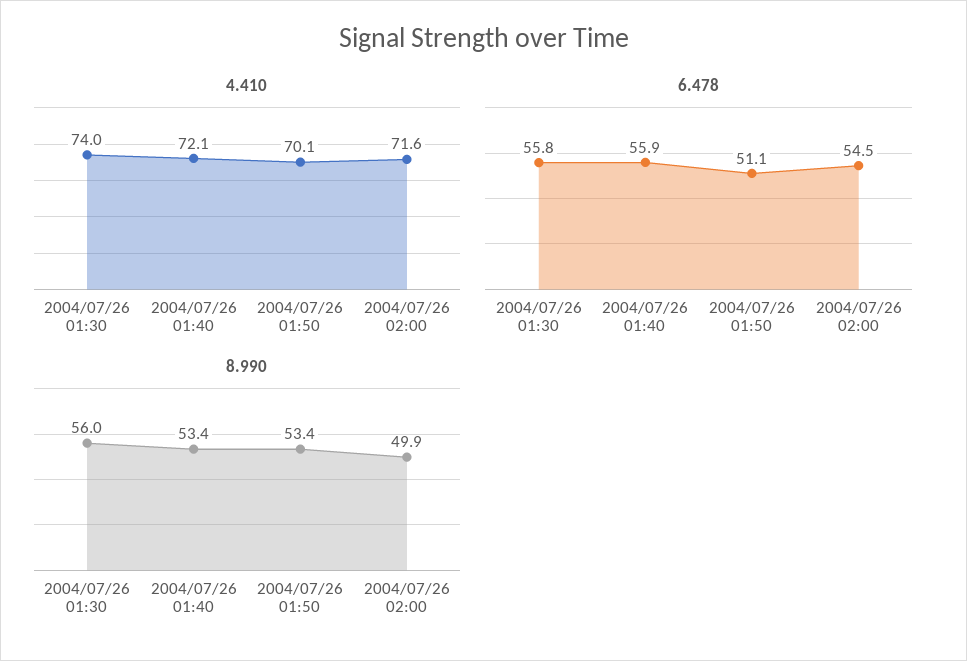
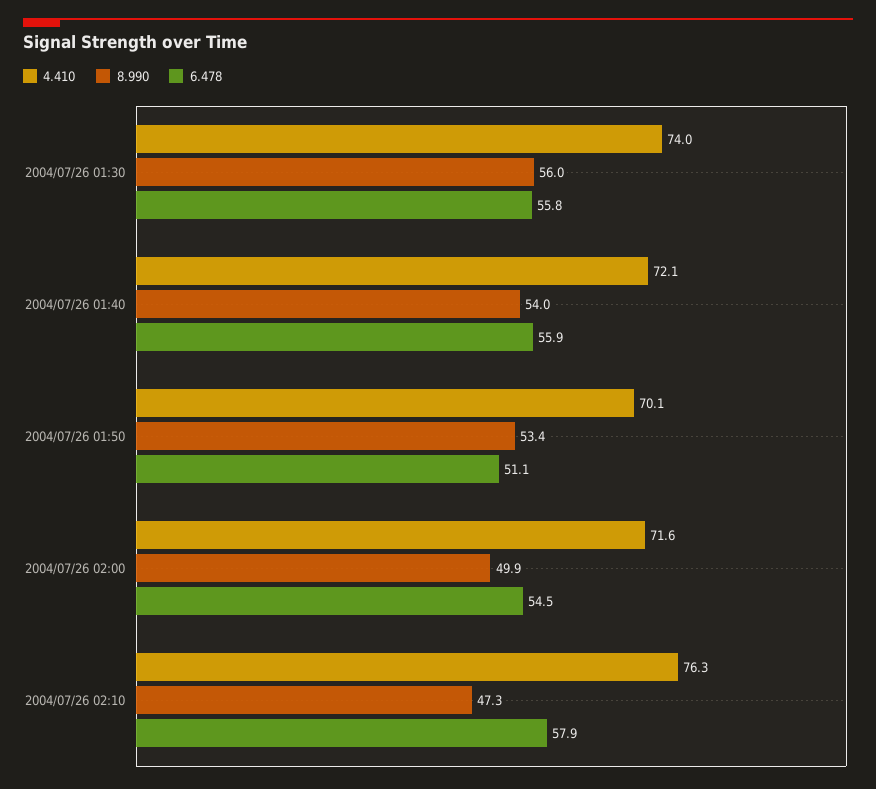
8.990, 2004/07/26 01:40: 53.4 -> 54
4.410, 2004/07/26 02:10: none -> 76.3
8.990, 2004/07/26 02:10: none -> 47.3
6.478, 2004/07/26 02:10: none -> 57.9

